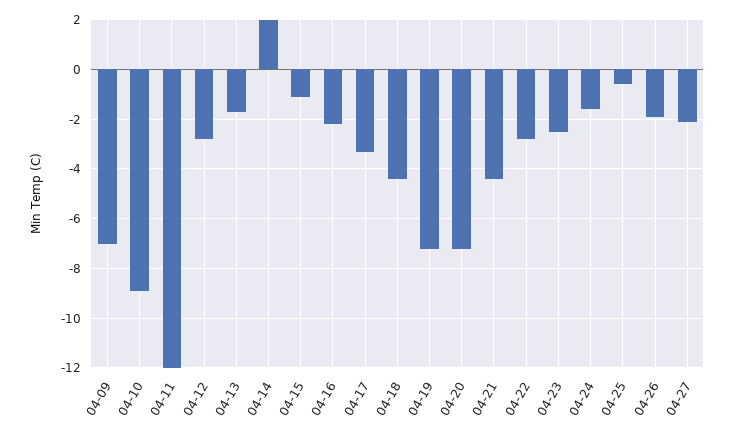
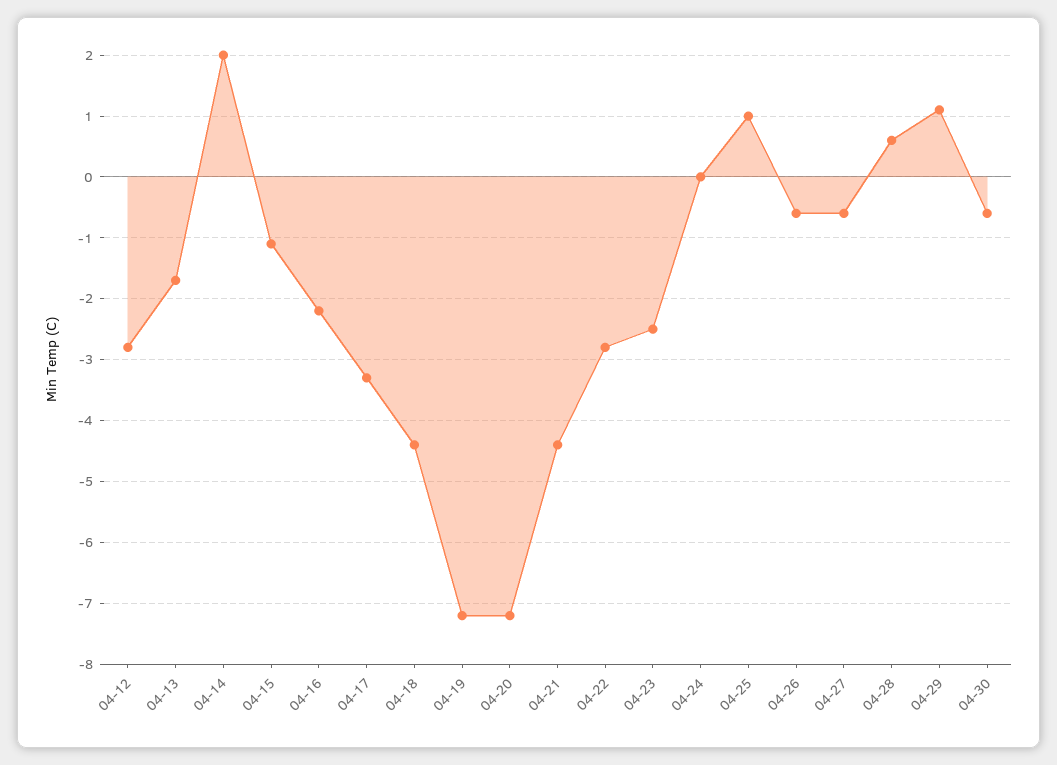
04-09: -7 -> none
04-10: -9 -> none
04-11: -12 -> none
04-24: -1.5 -> 0
04-25: -0.5 -> 1
04-26: -2 -> -0.6
04-27: -2 -> -0.6
04-28: none -> 0.6
04-29: none -> 1.1
04-30: none -> -0.6

